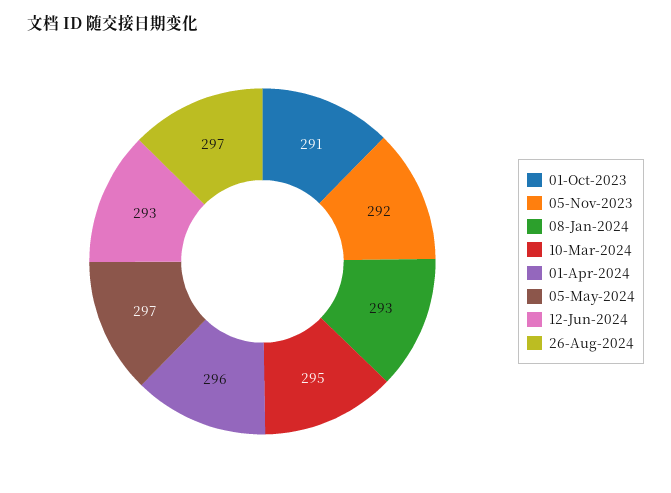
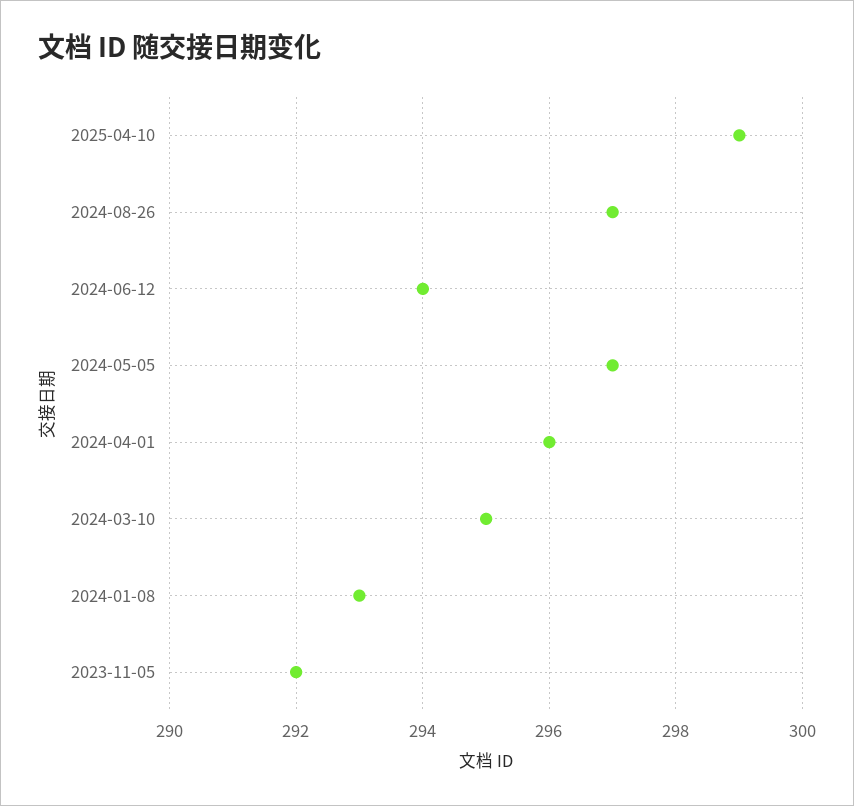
01-Oct-2023: 291 -> none
12-Jun-2024: 293 -> 294
2025-04-10: none -> 299

